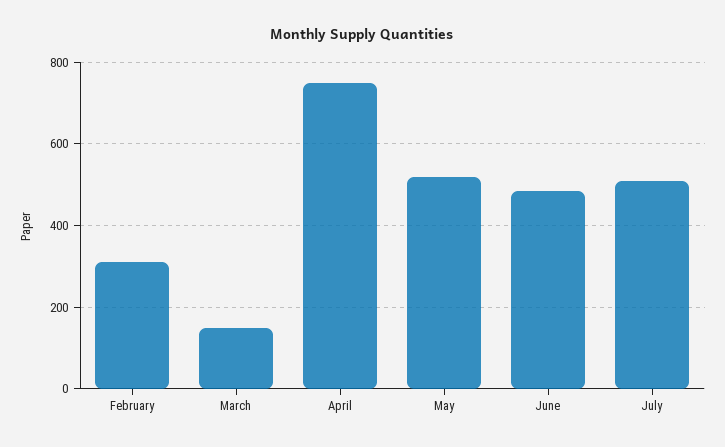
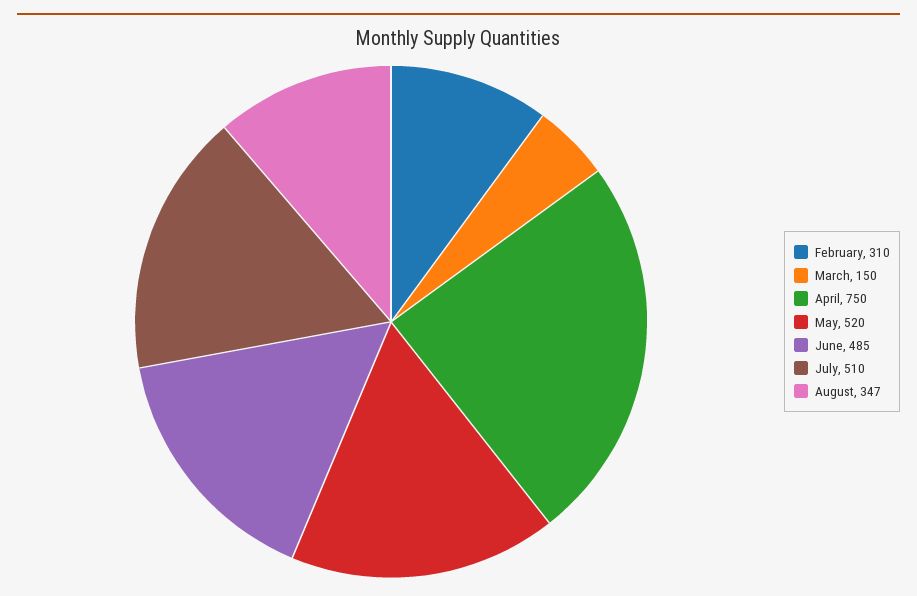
August: none -> 347

